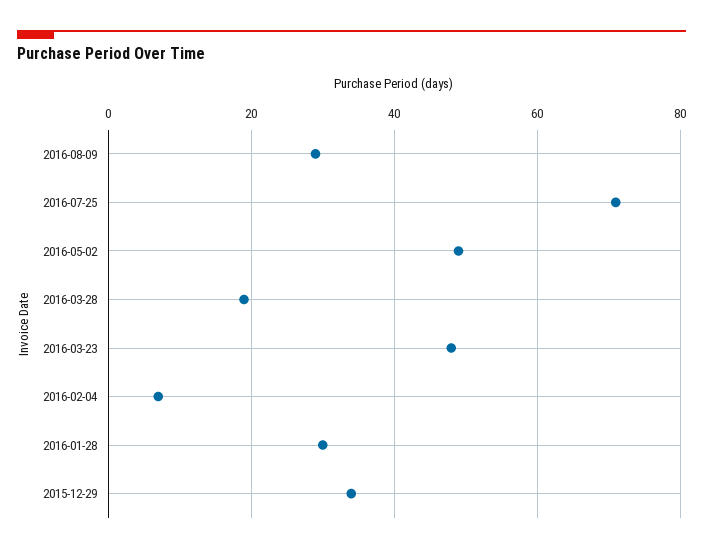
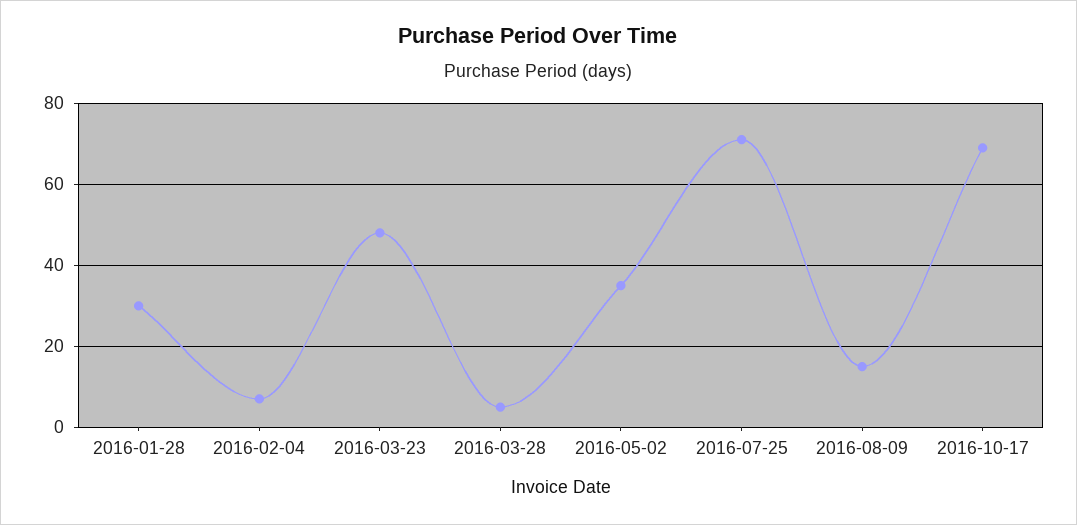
2016-08-09: 30 -> 15
2016-05-02: 50 -> 35
2016-03-28: 20 -> 5
2015-12-29: 35 -> none
2016-10-17: none -> 70

